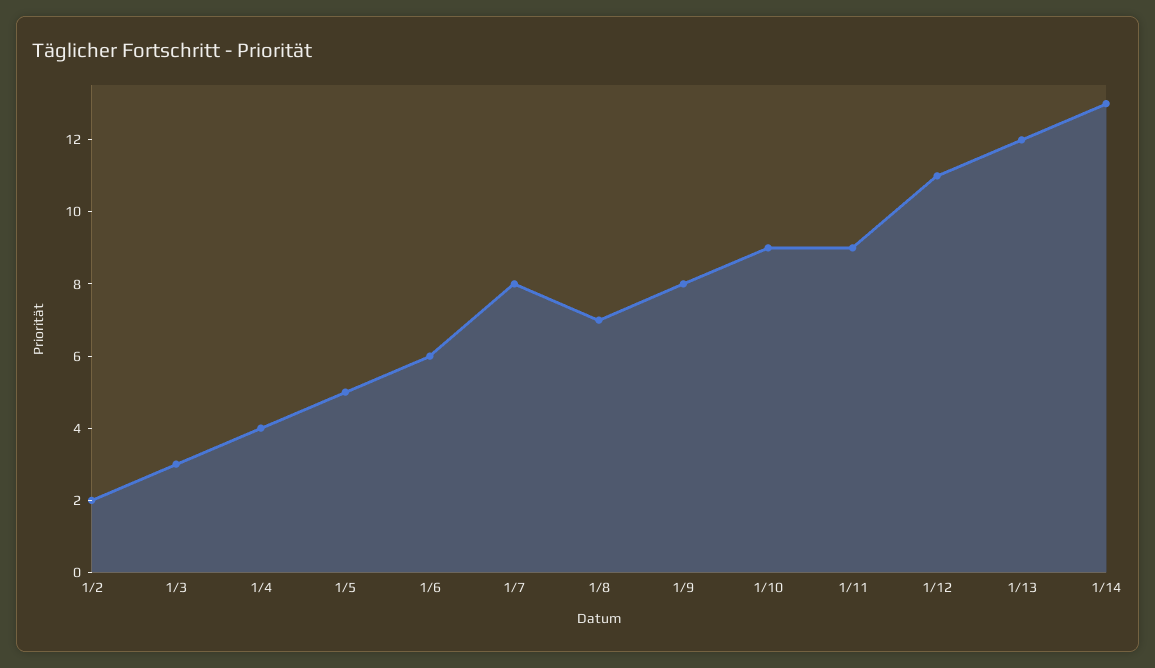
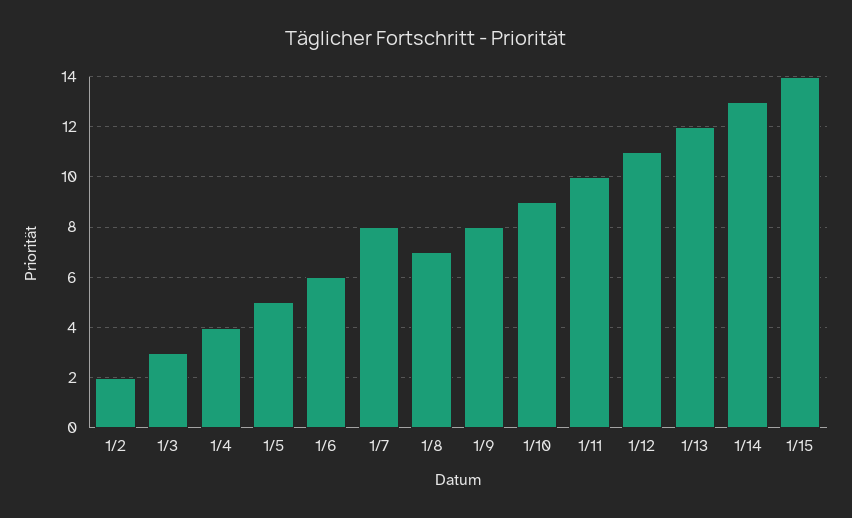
1/11: 9 -> 10
1/15: none -> 14

